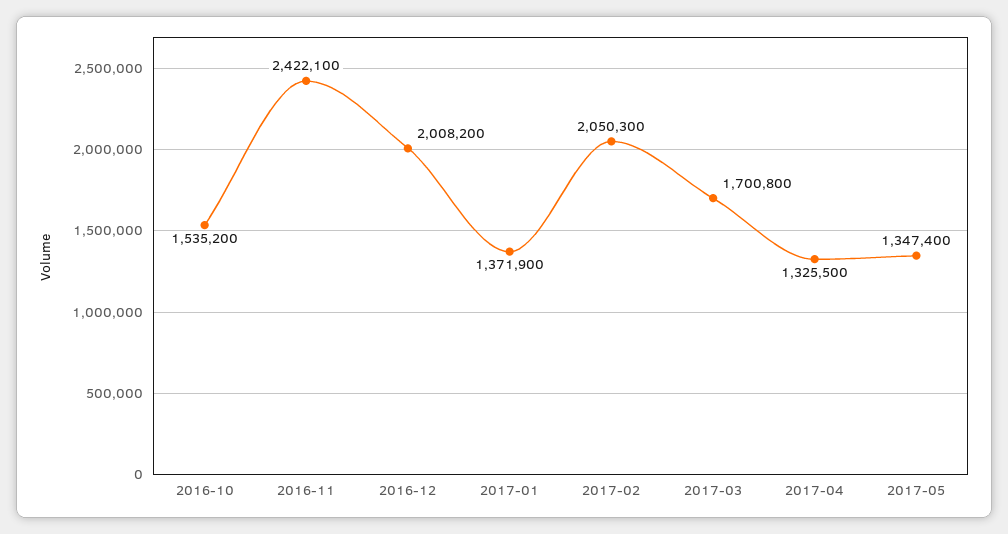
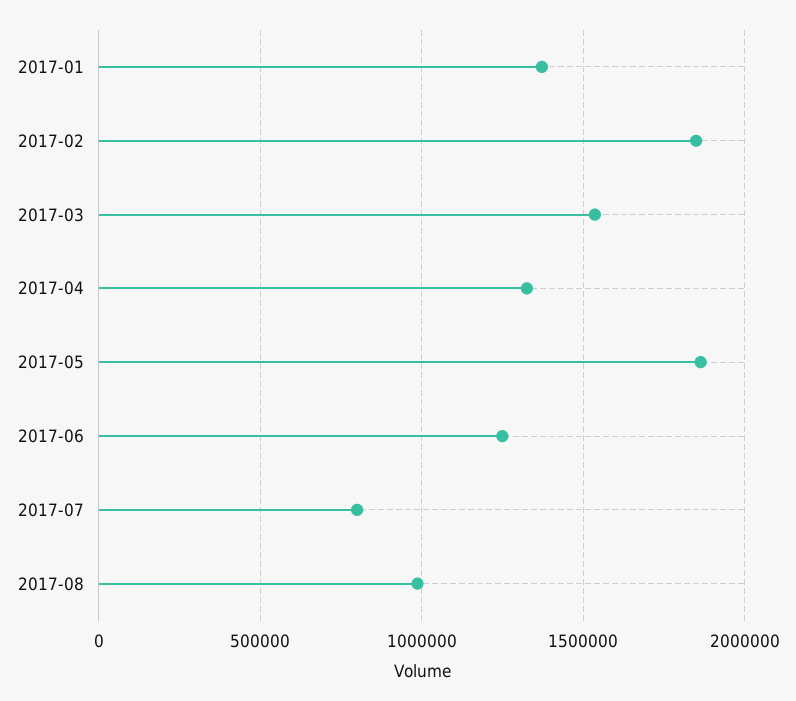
2016-10: 1535200 -> none
2016-11: 2422100 -> none
2016-12: 2008200 -> none
2017-02: 2050300 -> 1850000
2017-03: 1700800 -> 1550000
2017-05: 1347400 -> 1850000
2017-06: none -> 1250000
2017-07: none -> 800000
2017-08: none -> 1000000

